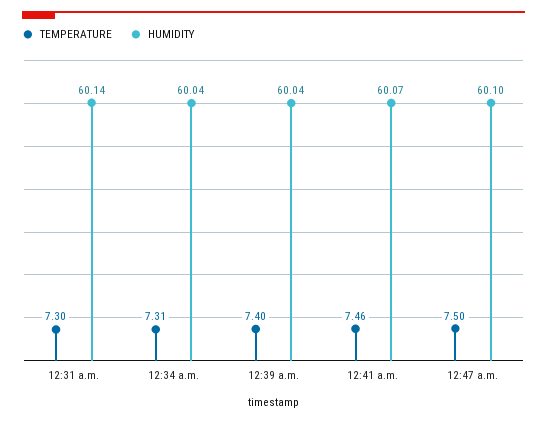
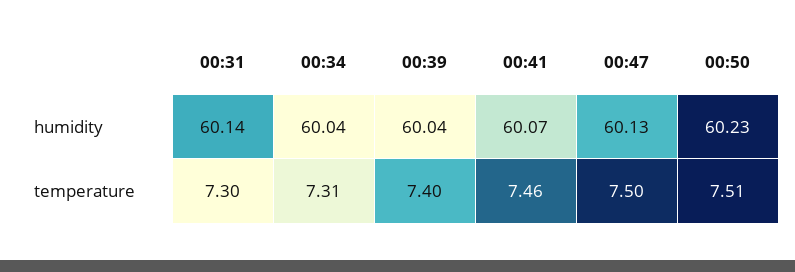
HUMIDITY, 12:47 a.m.: 60.1 -> 60.13
HUMIDITY, 00:50: none -> 60.23
TEMPERATURE, 00:50: none -> 7.51

